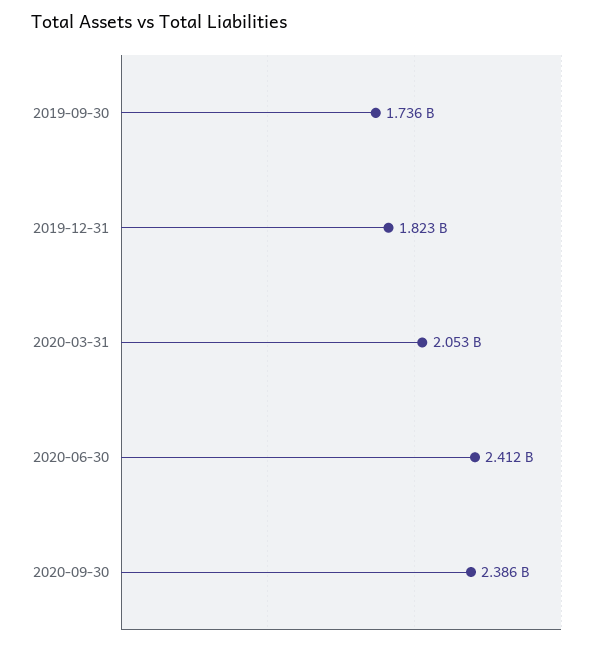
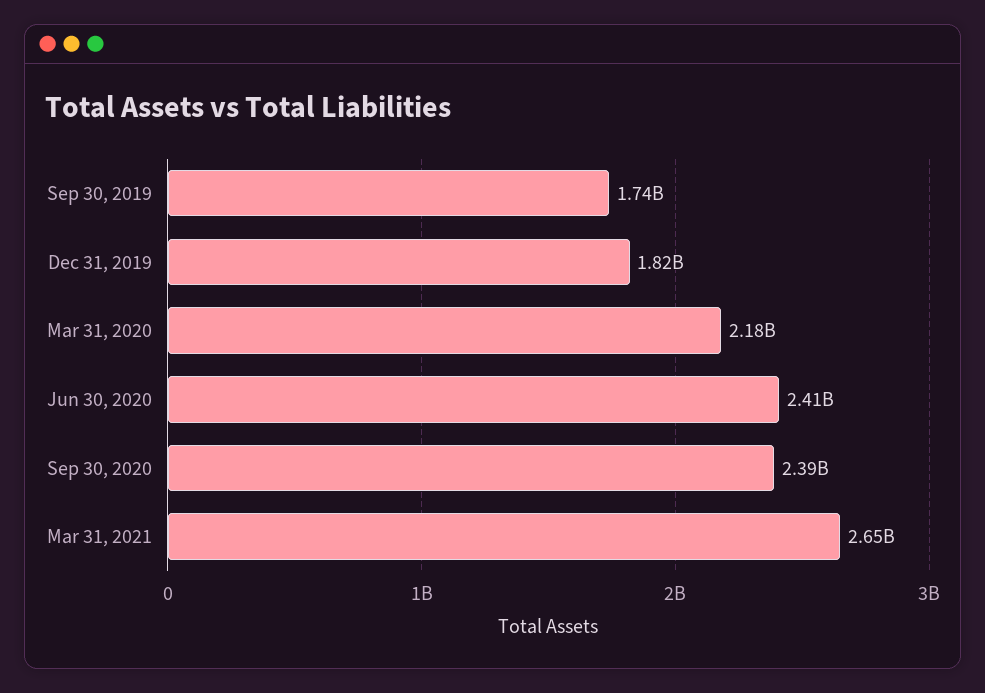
2020-03-31: 2053000000 -> 2180000000
Mar 31, 2021: none -> 2650000000

